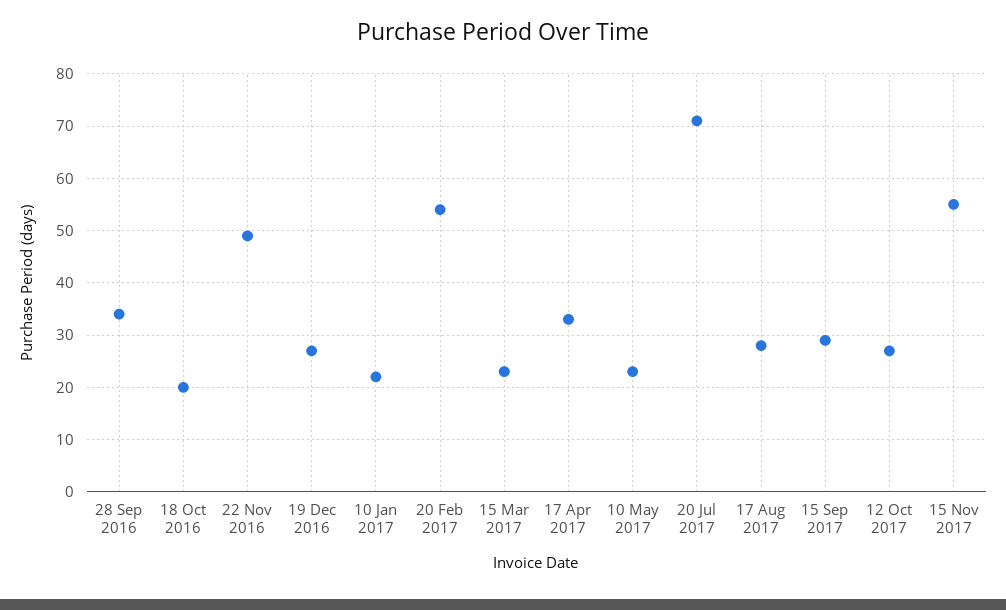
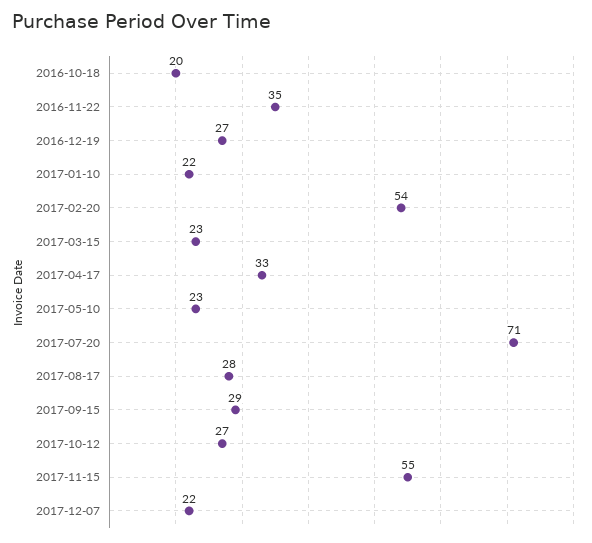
28 Sep 2016: 35 -> none
22 Nov 2016: 50 -> 35
2017-12-07: none -> 22

